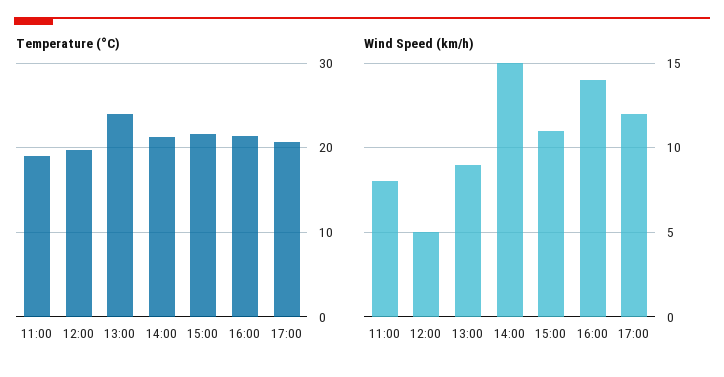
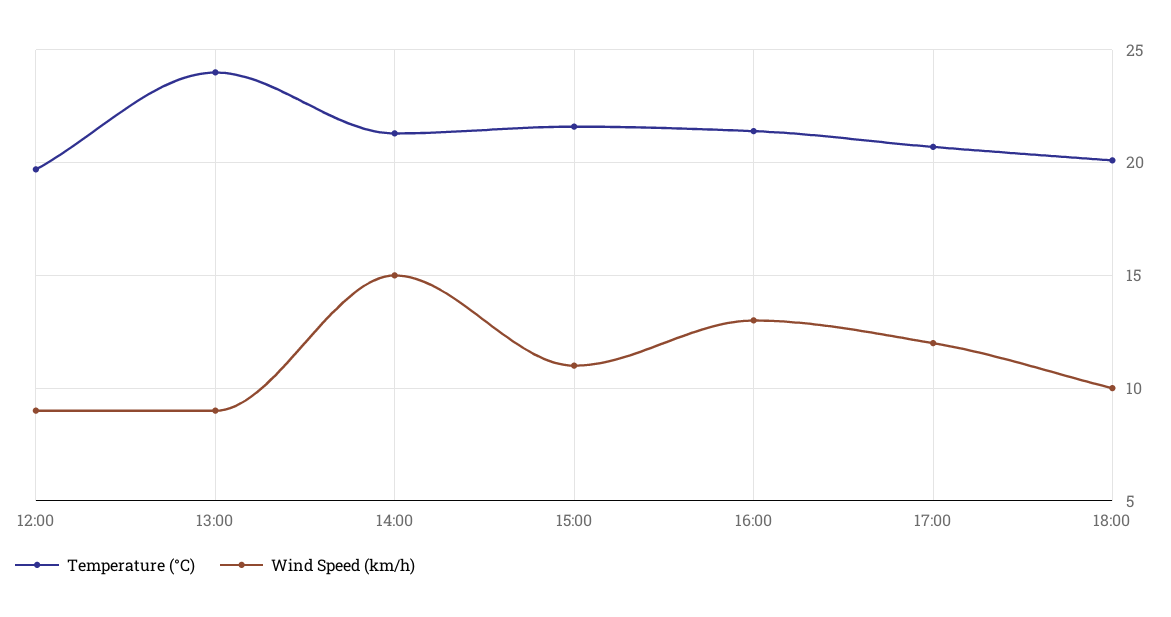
Temperature (°C), 11:00: 19 -> none
Wind Speed (km/h), 11:00: 8 -> none
Wind Speed (km/h), 12:00: 5 -> 9
Wind Speed (km/h), 16:00: 14 -> 13
Temperature (°C), 18:00: none -> 20
Wind Speed (km/h), 18:00: none -> 10

